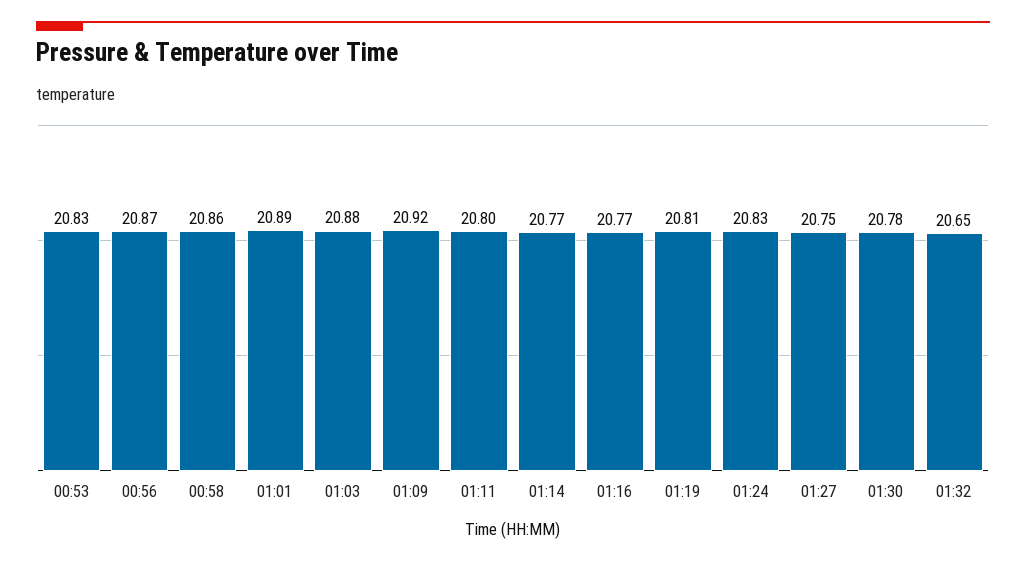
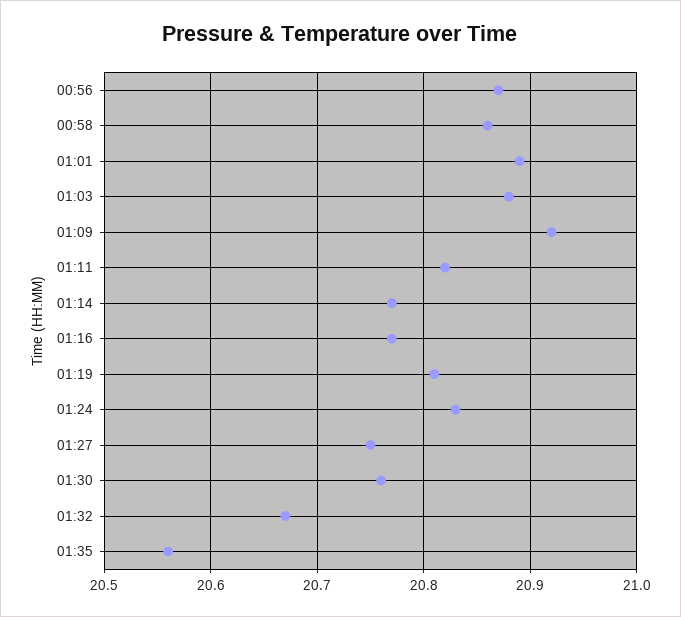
00:53: 20.83 -> none
01:11: 20.8 -> 20.82
01:30: 20.78 -> 20.76
01:32: 20.65 -> 20.67
01:35: none -> 20.56

